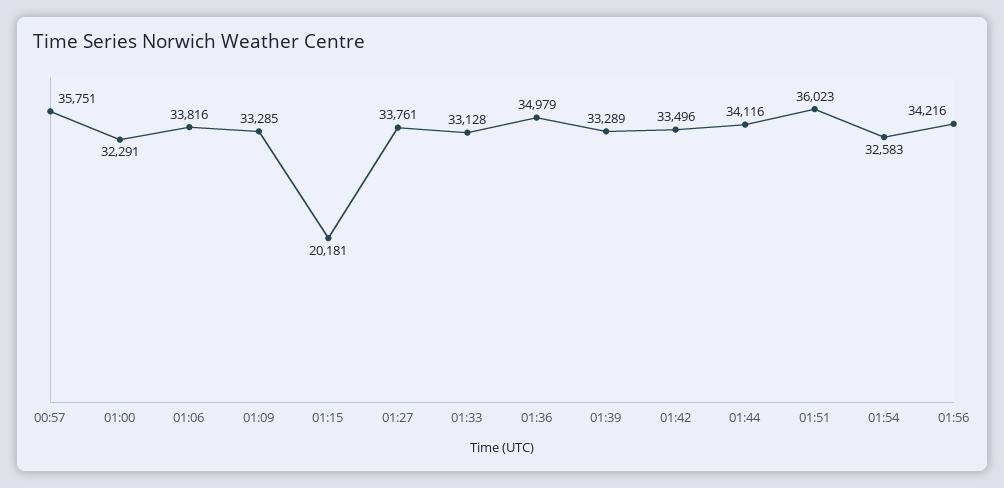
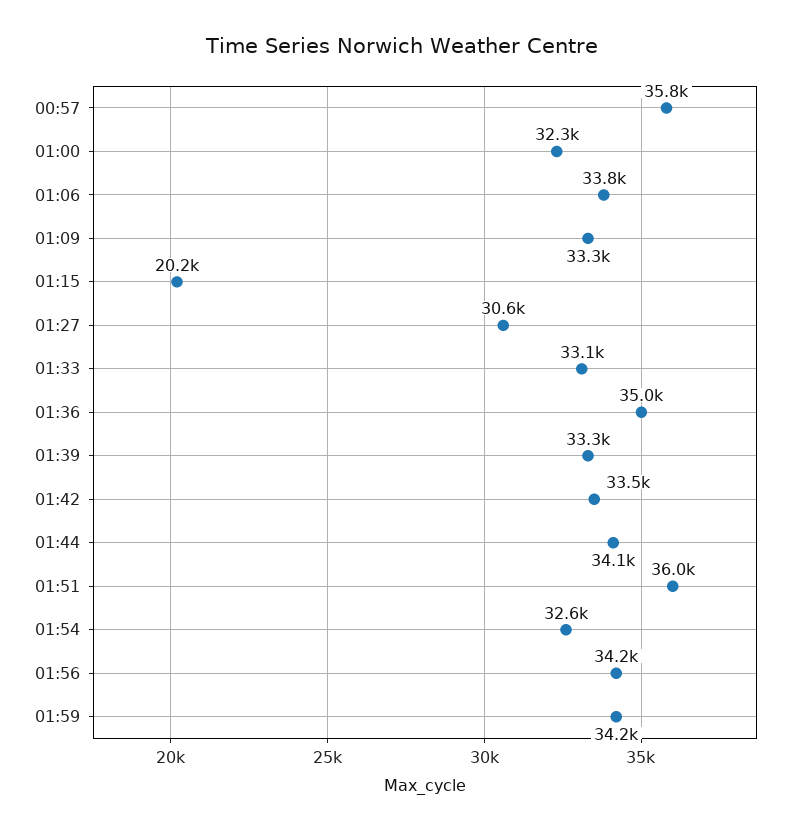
01:27: 33761 -> 30600
01:59: none -> 34200

